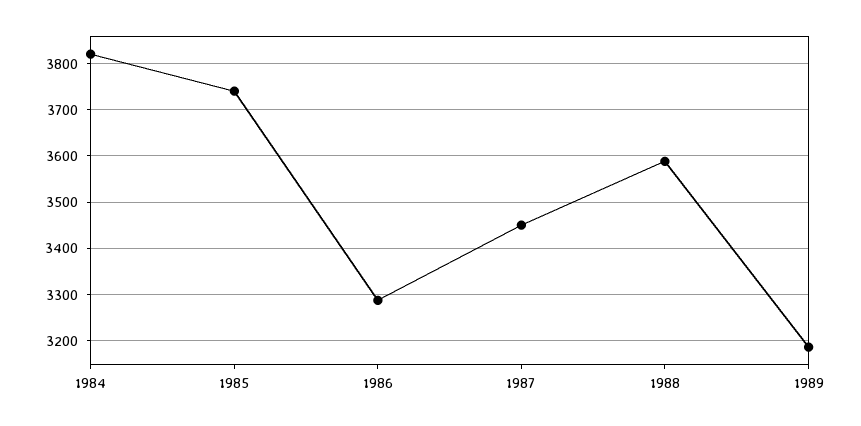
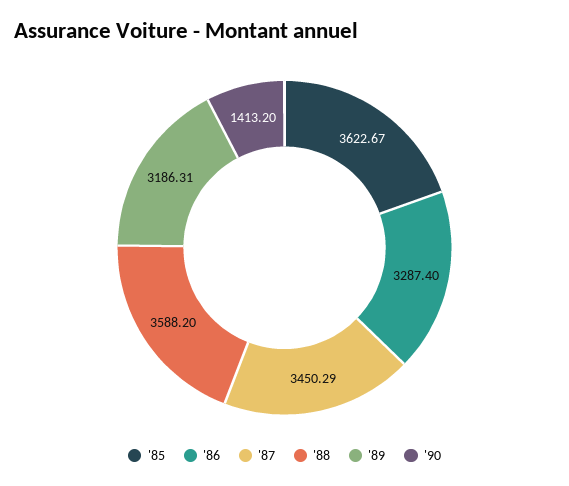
1984: 3820 -> none
1985: 3740 -> 3622.67
'90: none -> 1413.2

